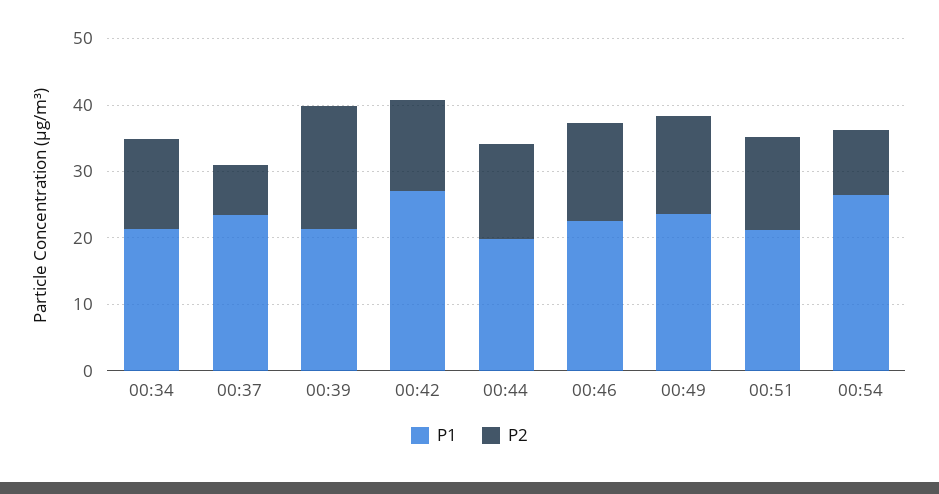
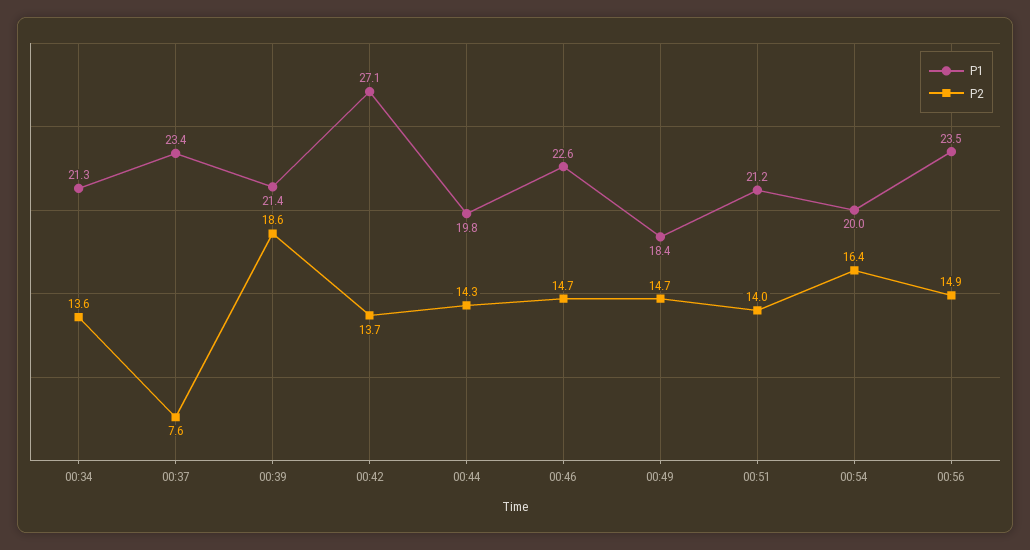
P1, 00:49: 24 -> 18.4
P1, 00:54: 26 -> 20
P2, 00:54: 10 -> 16.4
P1, 00:56: none -> 23.5
P2, 00:56: none -> 14.9

